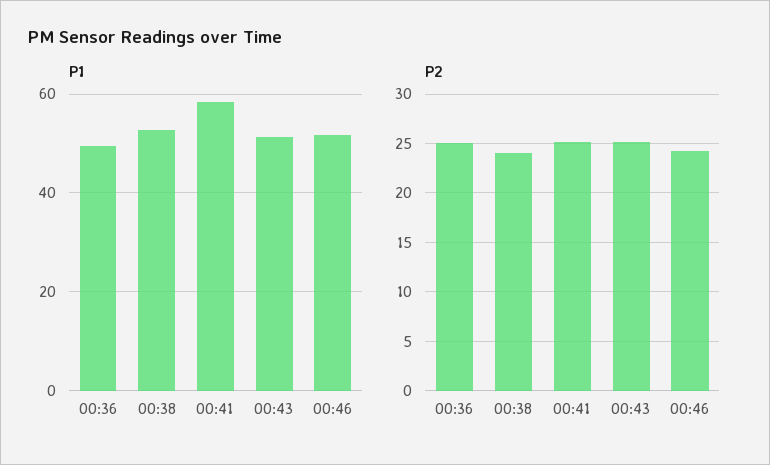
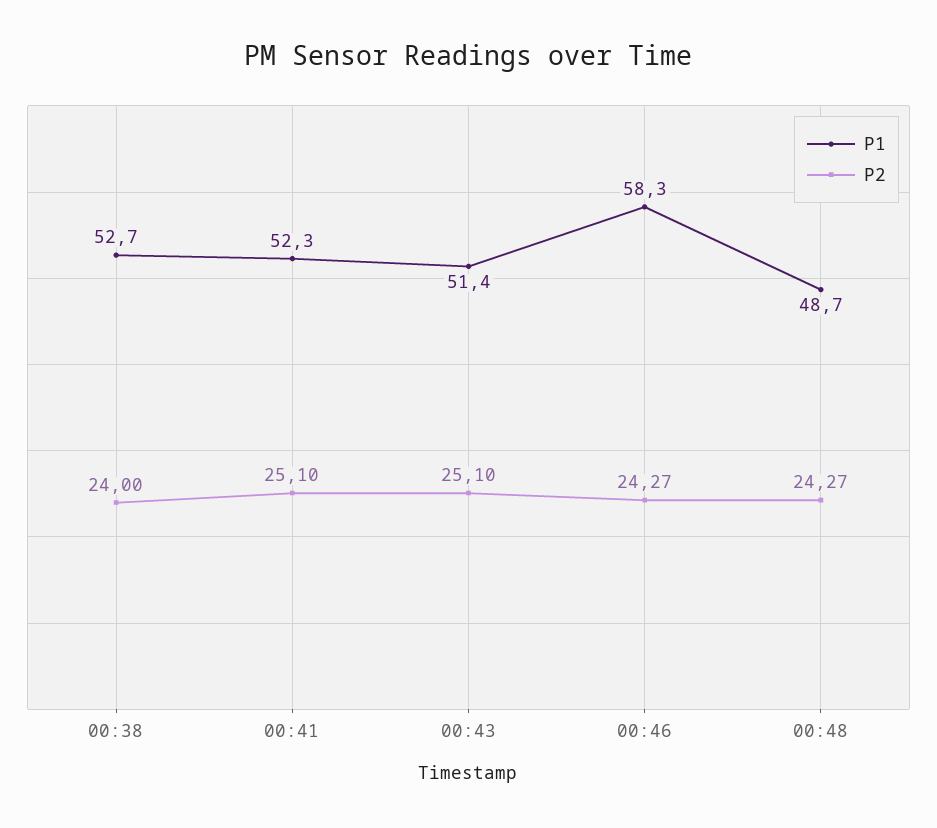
P1, 00:36: 50 -> none
P1, 00:41: 58 -> 52.3
P1, 00:46: 52 -> 58.3
P2, 00:36: 25 -> none
P1, 00:48: none -> 48.7
P2, 00:48: none -> 24.27

